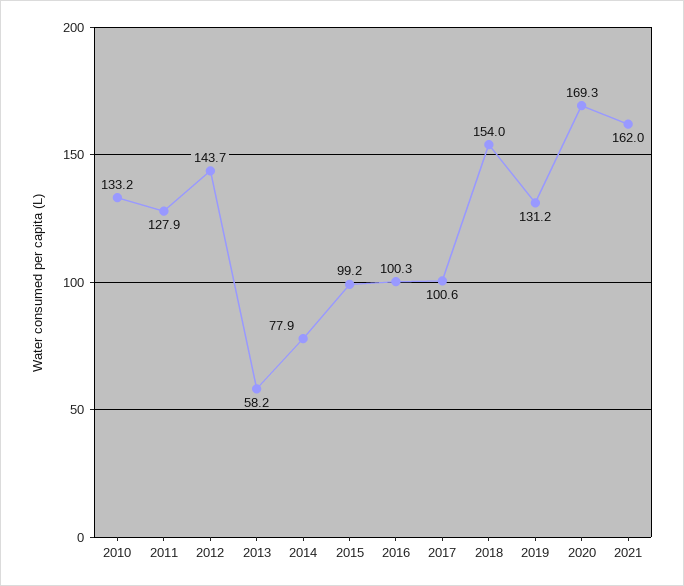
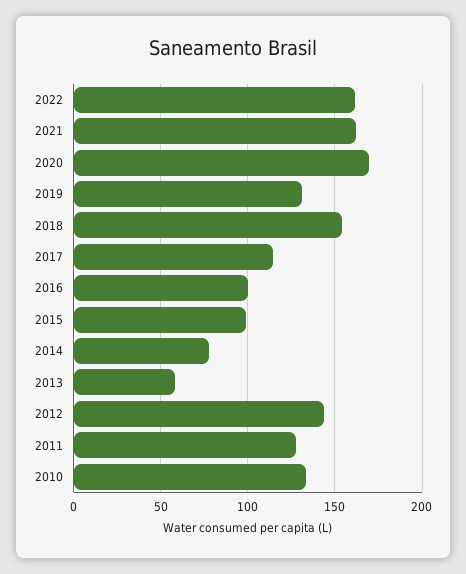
2017: 100.6 -> 115
2022: none -> 160

